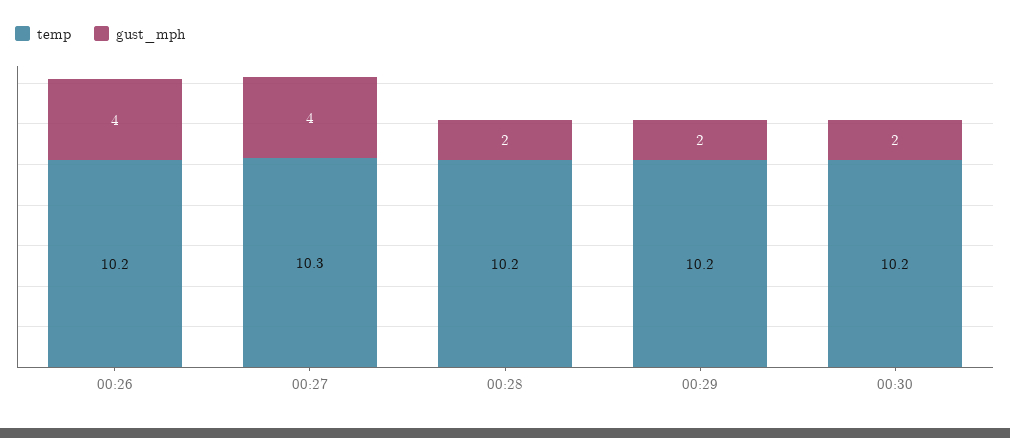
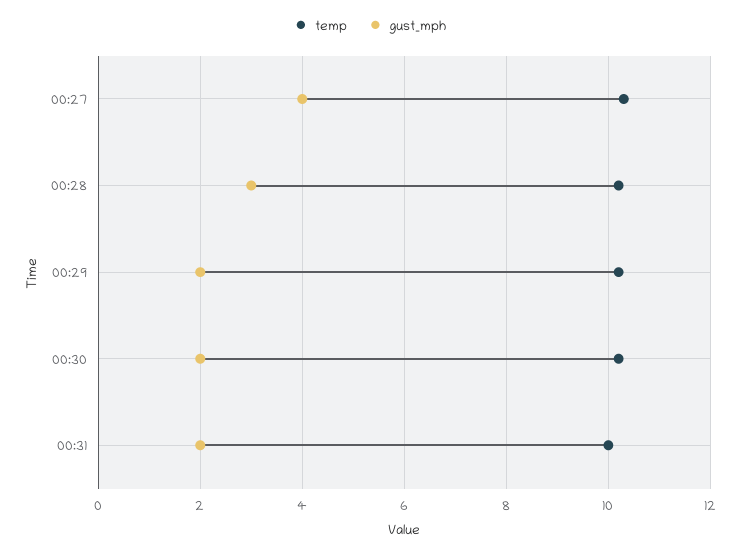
temp, 00:26: 10.2 -> none
gust_mph, 00:26: 4 -> none
gust_mph, 00:28: 2 -> 3
temp, 00:31: none -> 10
gust_mph, 00:31: none -> 2

